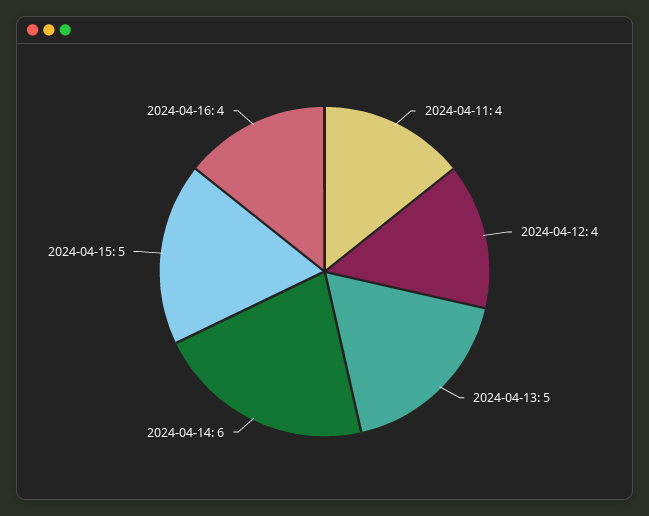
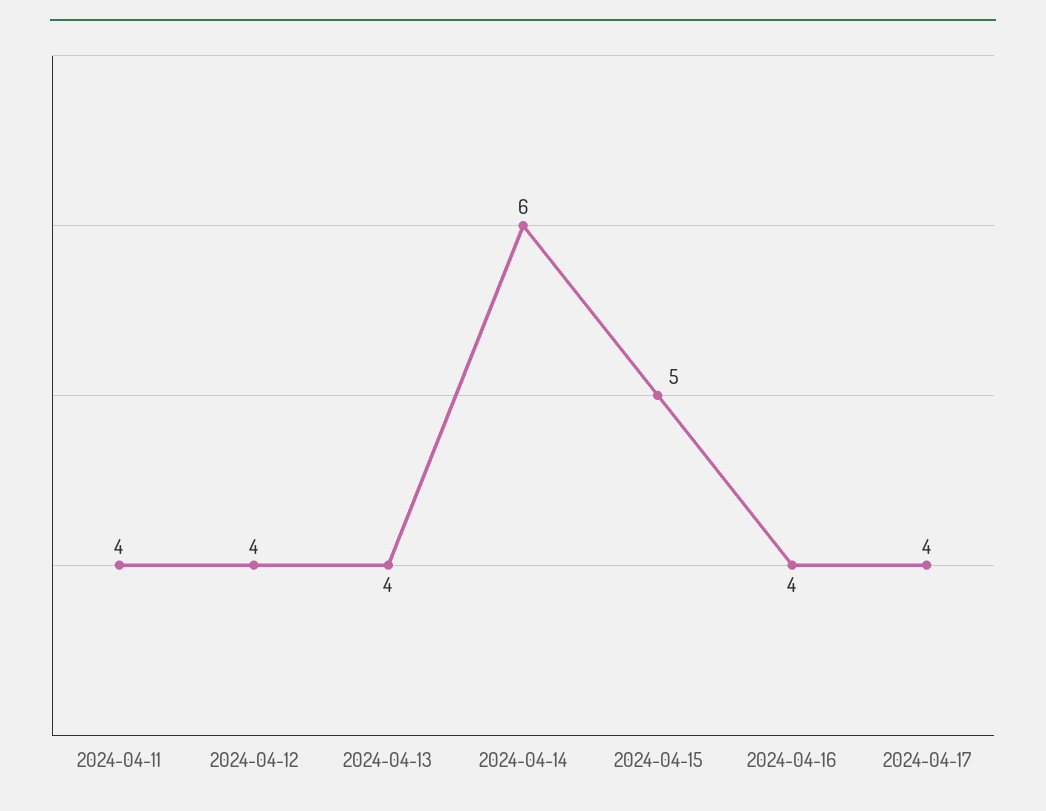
2024-04-13: 5 -> 4
2024-04-17: none -> 4

